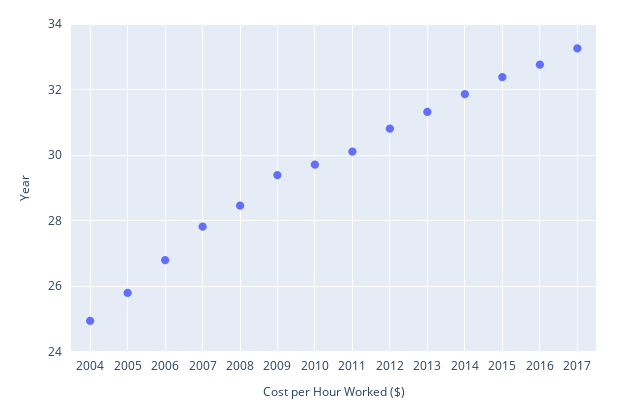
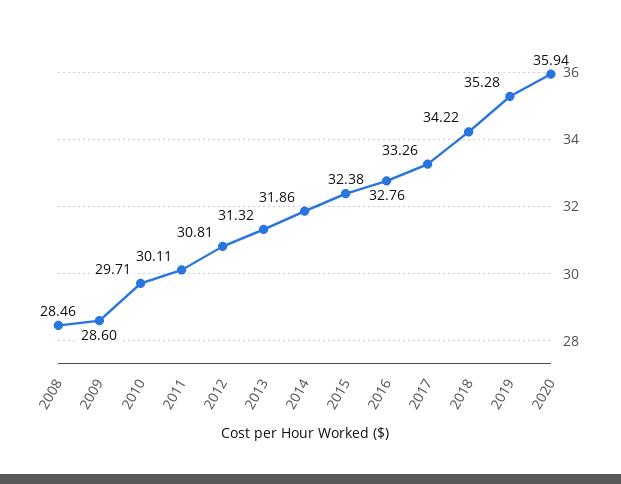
2004: 25 -> none
2005: 25.8 -> none
2006: 26.8 -> none
2007: 27.8 -> none
2009: 29.4 -> 28.6
2018: none -> 34.22
2019: none -> 35.28
2020: none -> 35.94

